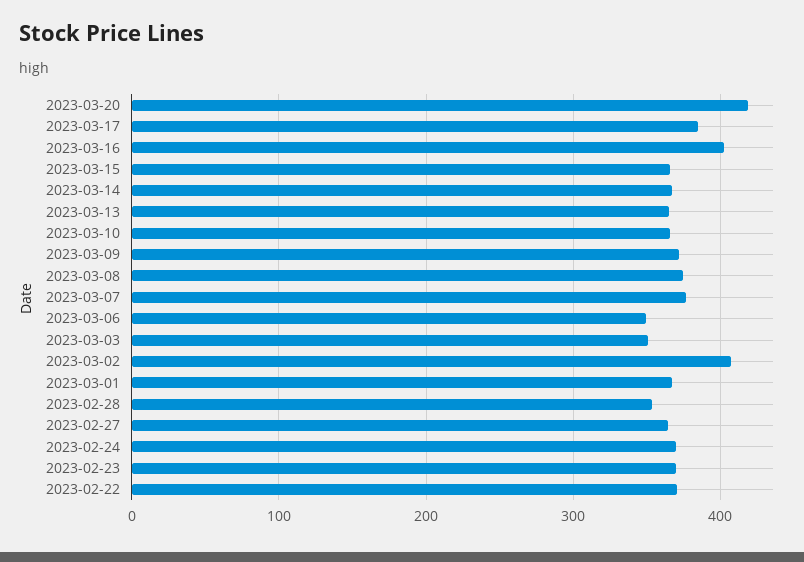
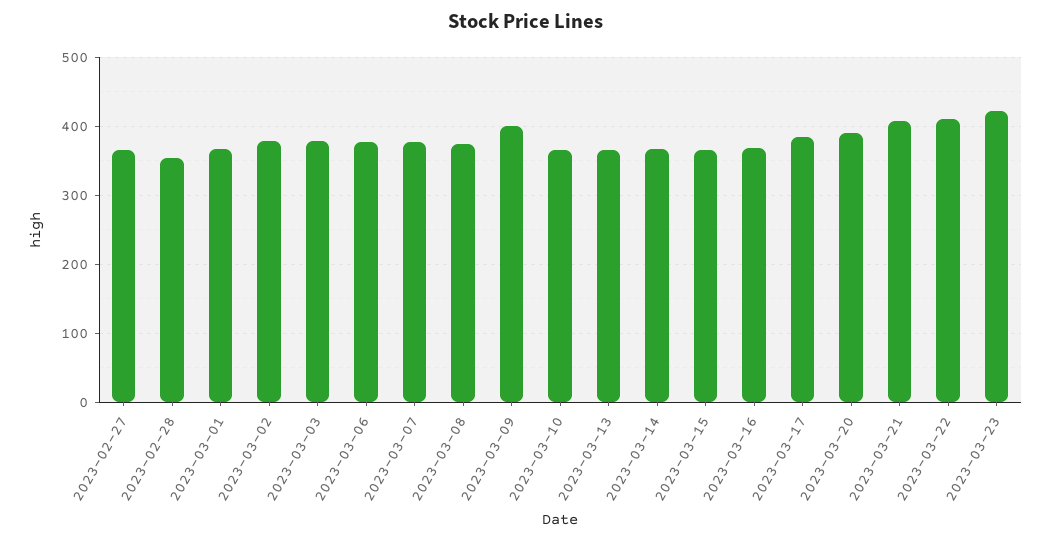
2023-03-20: 420 -> 390
2023-03-16: 400 -> 370
2023-03-09: 370 -> 400
2023-03-06: 350 -> 380
2023-03-03: 350 -> 380
2023-03-02: 410 -> 380
2023-02-24: 370 -> none
2023-02-23: 370 -> none
2023-02-22: 370 -> none
2023-03-21: none -> 410
2023-03-22: none -> 410
2023-03-23: none -> 420

